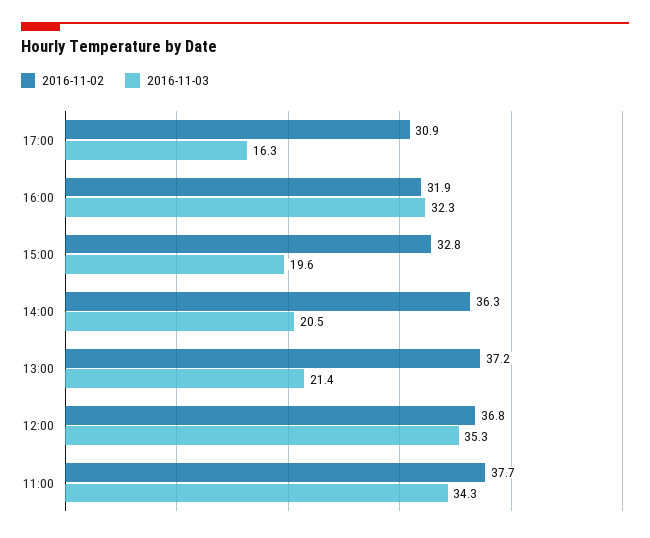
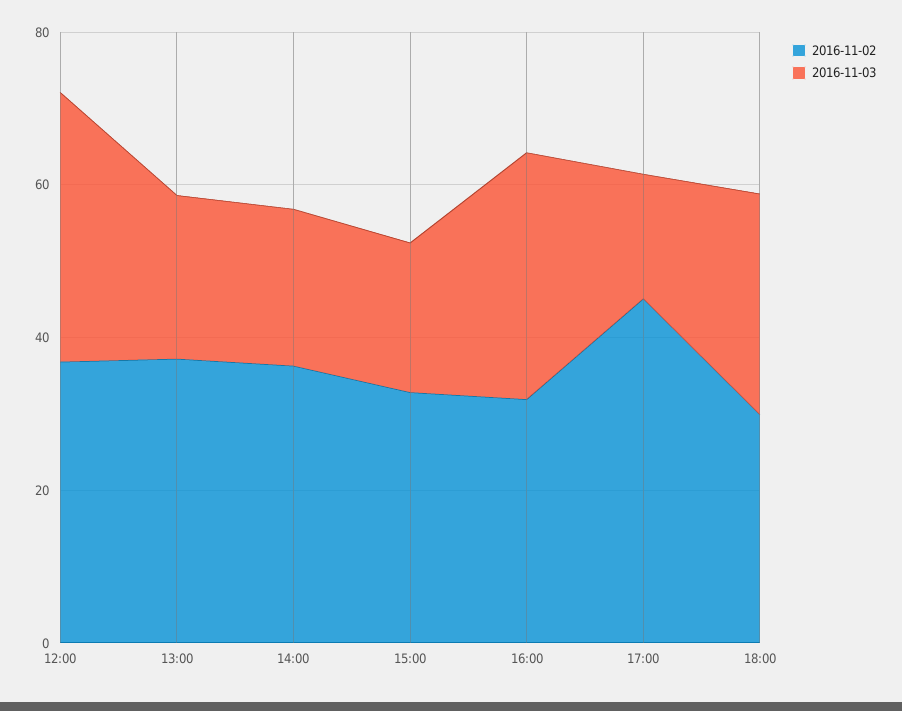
2016-11-02, 17:00: 30.9 -> 45
2016-11-02, 11:00: 37.7 -> none
2016-11-03, 11:00: 34.3 -> none
2016-11-02, 18:00: none -> 30
2016-11-03, 18:00: none -> 30

